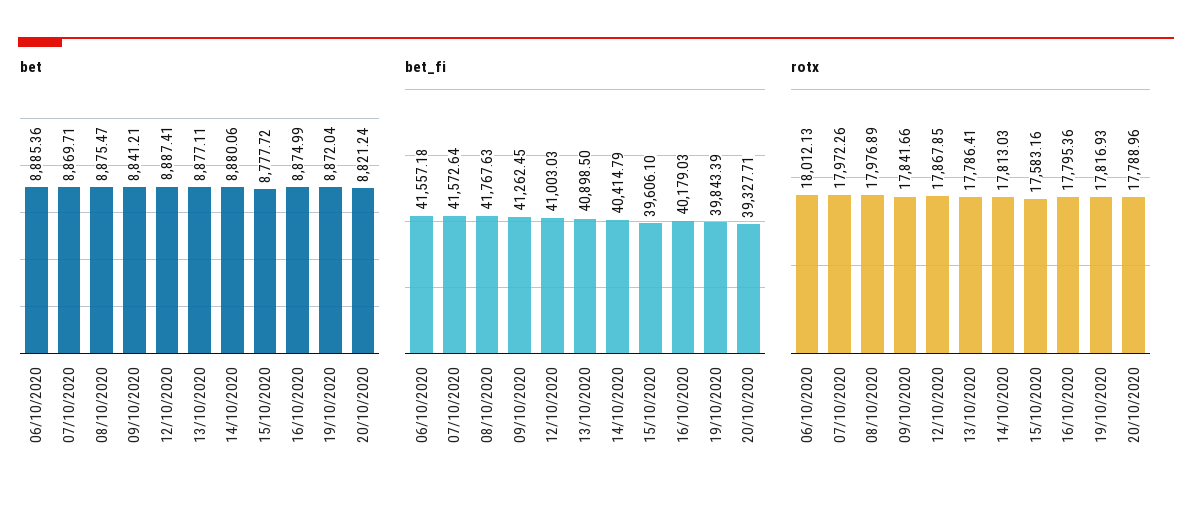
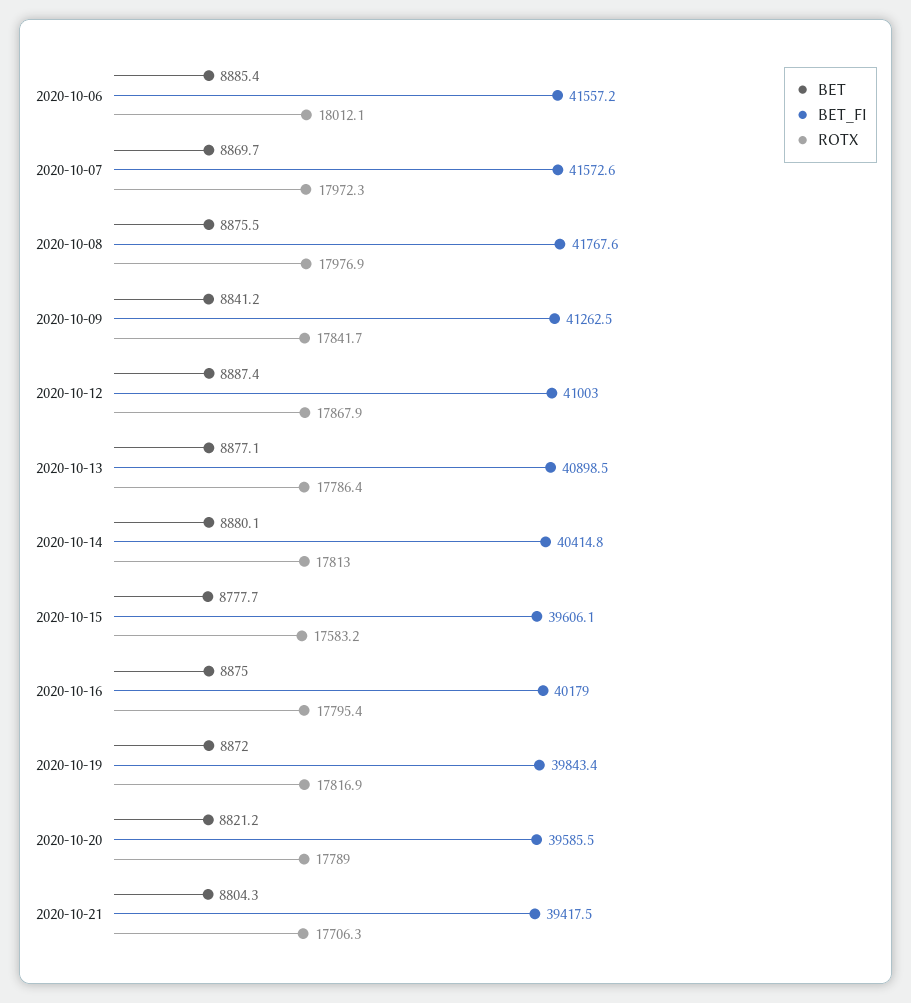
bet_fi, 20/10/2020: 39327.71 -> 39585.5
bet, 2020-10-21: none -> 8804.3
bet_fi, 2020-10-21: none -> 39417.5
rotx, 2020-10-21: none -> 17706.3

